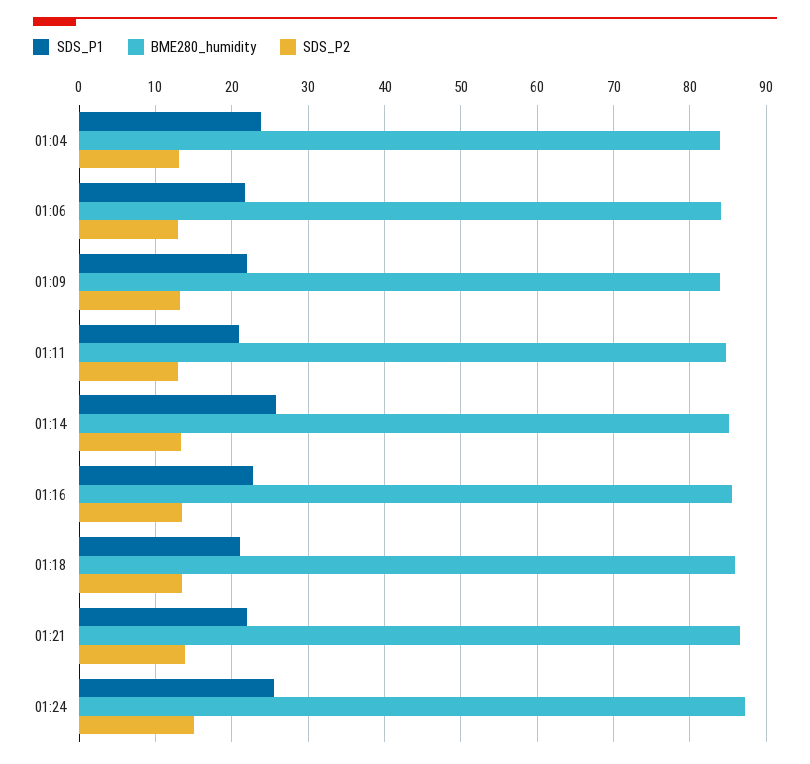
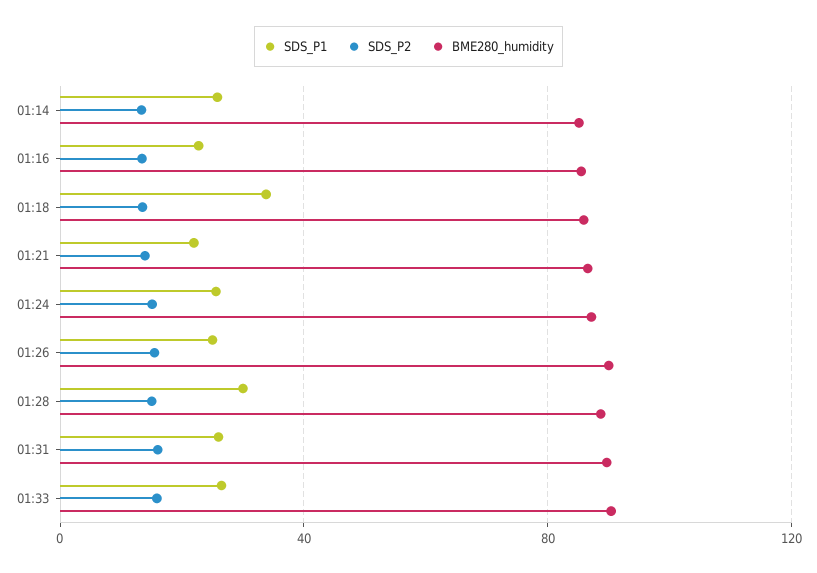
SDS_P1, 01:04: 24 -> none
BME280_humidity, 01:04: 84 -> none
SDS_P2, 01:04: 13 -> none
SDS_P1, 01:06: 22 -> none
BME280_humidity, 01:06: 84 -> none
SDS_P2, 01:06: 13 -> none
SDS_P1, 01:09: 22 -> none
BME280_humidity, 01:09: 84 -> none
SDS_P2, 01:09: 13 -> none
SDS_P1, 01:11: 21 -> none
BME280_humidity, 01:11: 85 -> none
SDS_P2, 01:11: 13 -> none
SDS_P1, 01:18: 21 -> 35
SDS_P1, 01:26: none -> 25
SDS_P2, 01:26: none -> 15
BME280_humidity, 01:26: none -> 90
SDS_P1, 01:28: none -> 30
SDS_P2, 01:28: none -> 15
BME280_humidity, 01:28: none -> 90
SDS_P1, 01:31: none -> 25
SDS_P2, 01:31: none -> 15
BME280_humidity, 01:31: none -> 90
SDS_P1, 01:33: none -> 25
SDS_P2, 01:33: none -> 15
BME280_humidity, 01:33: none -> 90

